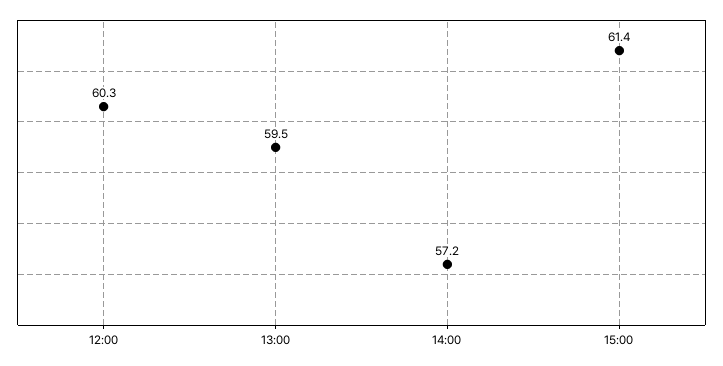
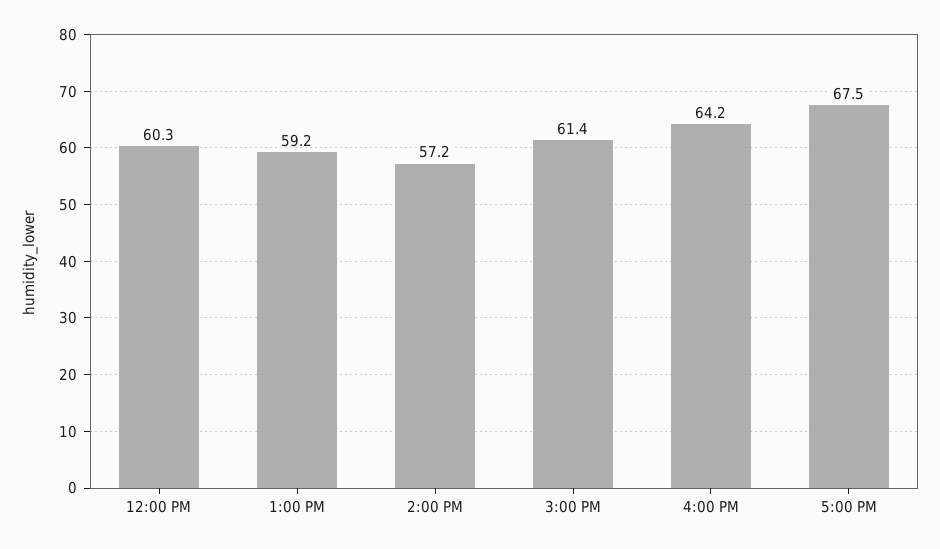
13:00: 59.5 -> 59.2
4:00 PM: none -> 64.2
5:00 PM: none -> 67.5

